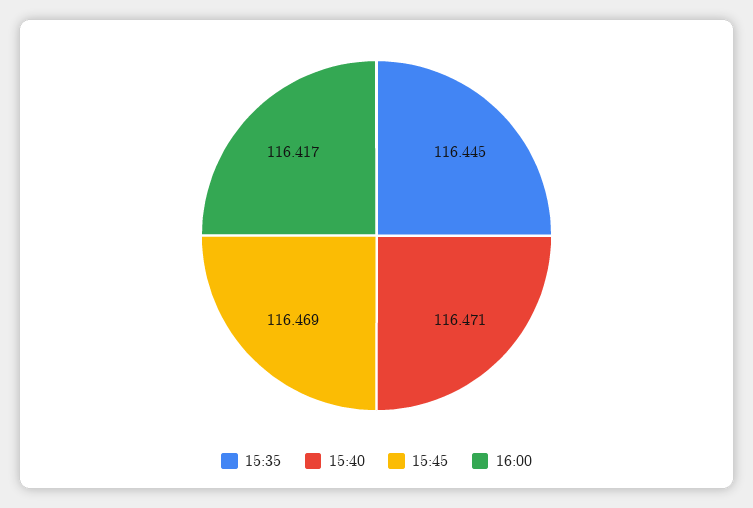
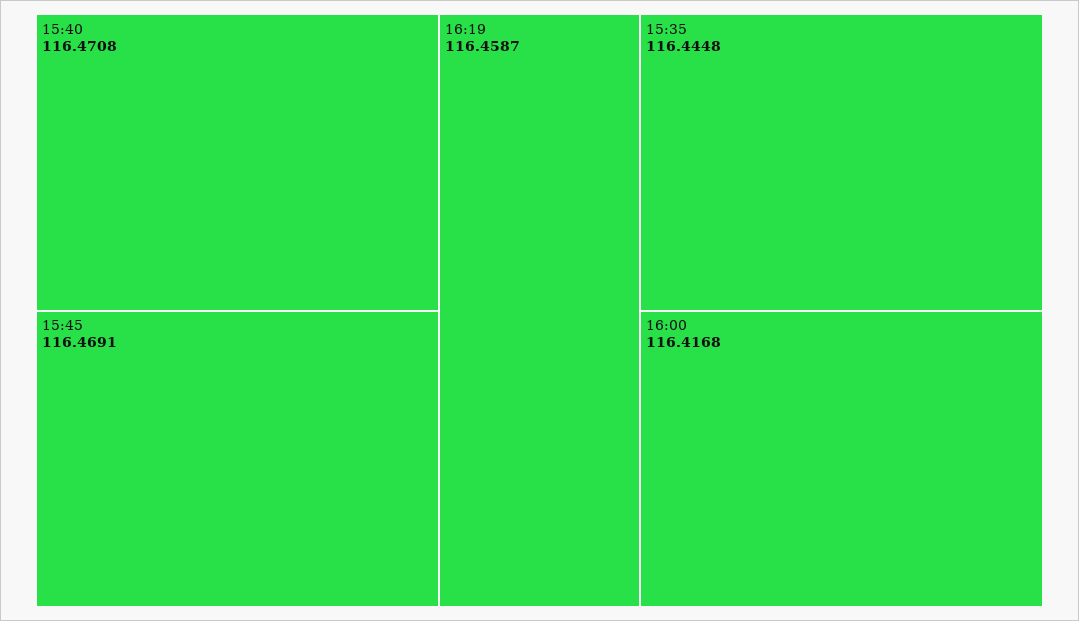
16:19: none -> 116.4587

